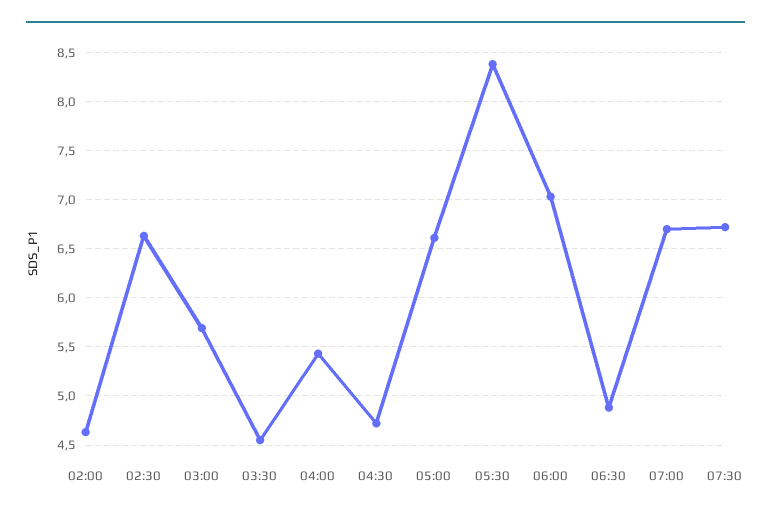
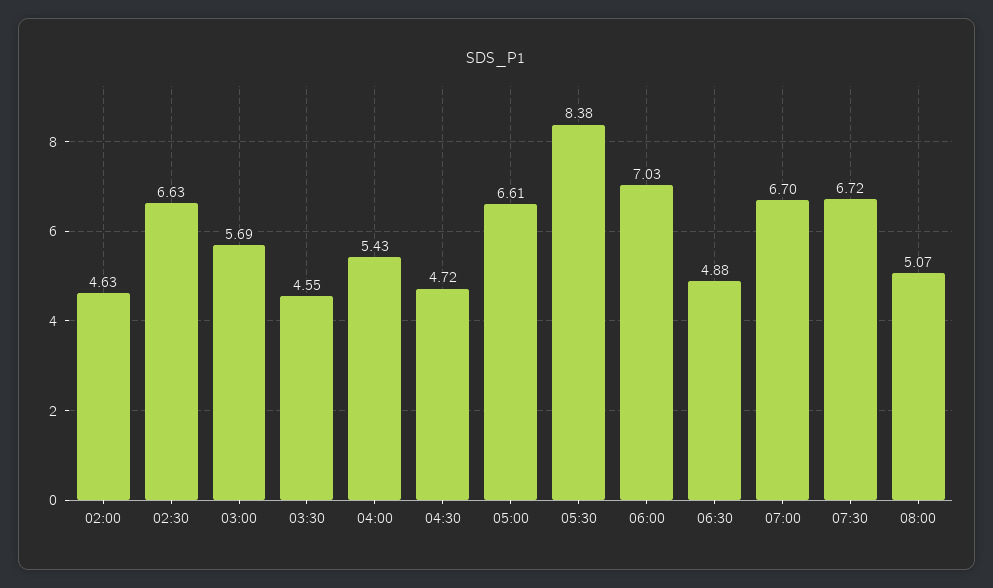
08:00: none -> 5.07

